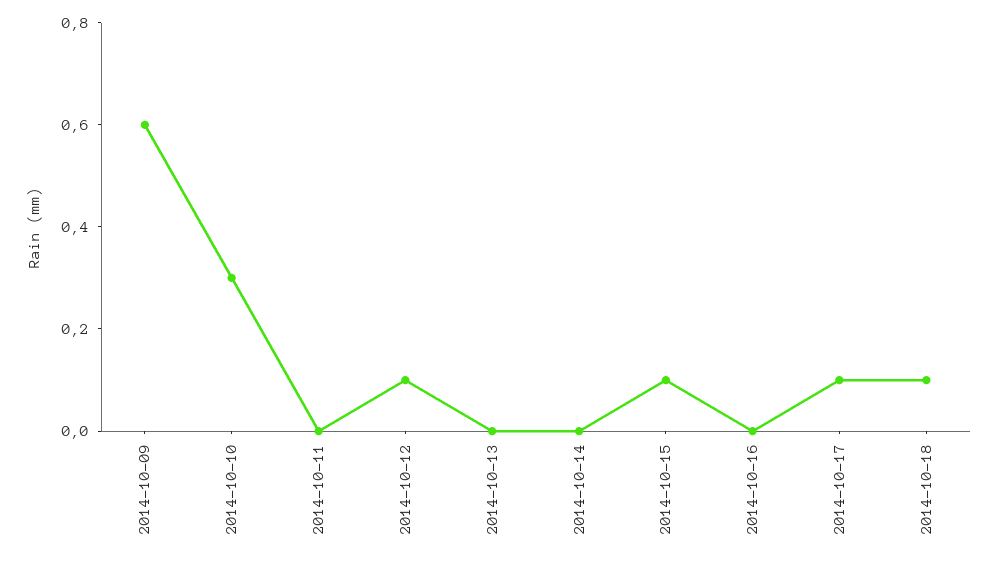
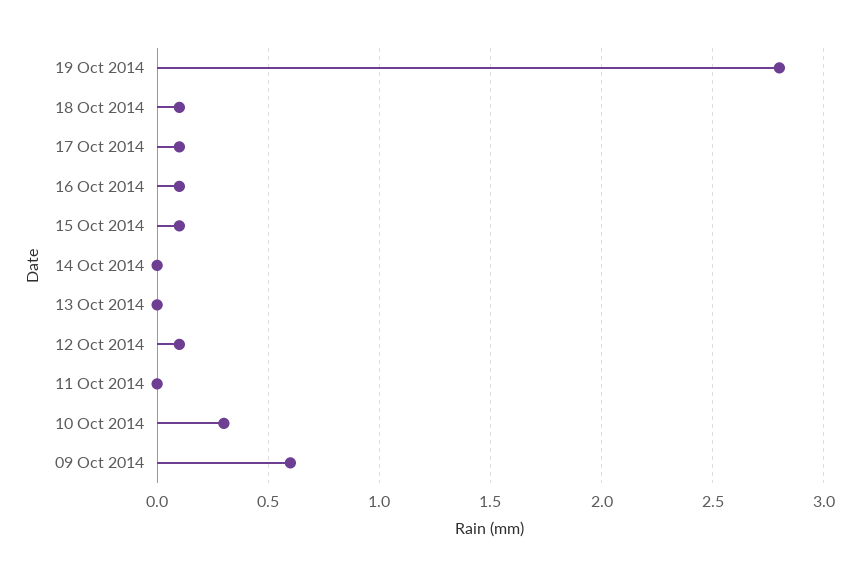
2014-10-16: 0 -> 0.1
19 Oct 2014: none -> 2.8

